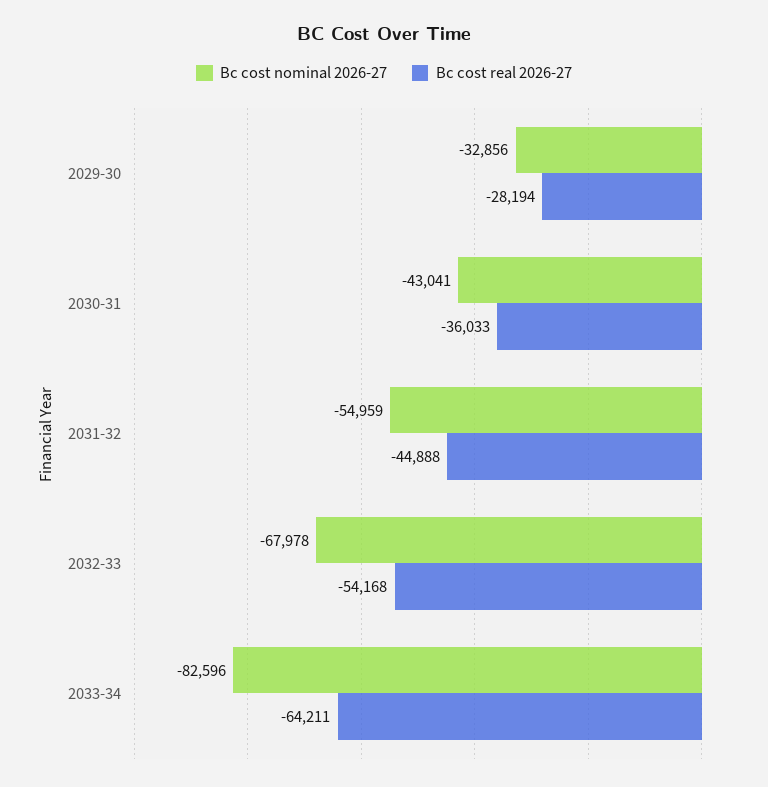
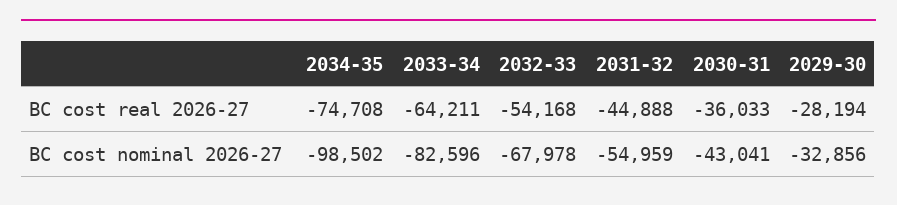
Bc cost real 2026-27, 2034-35: none -> -74708
Bc cost nominal 2026-27, 2034-35: none -> -98502

